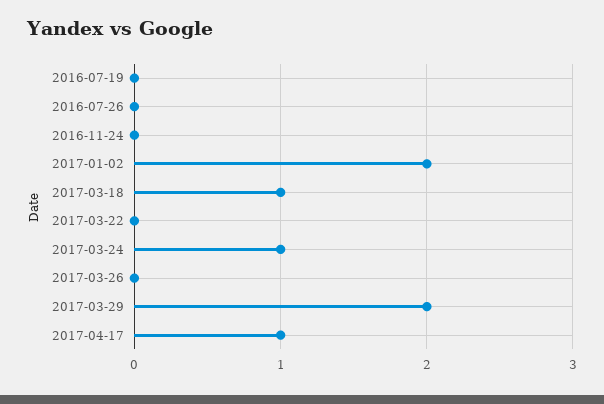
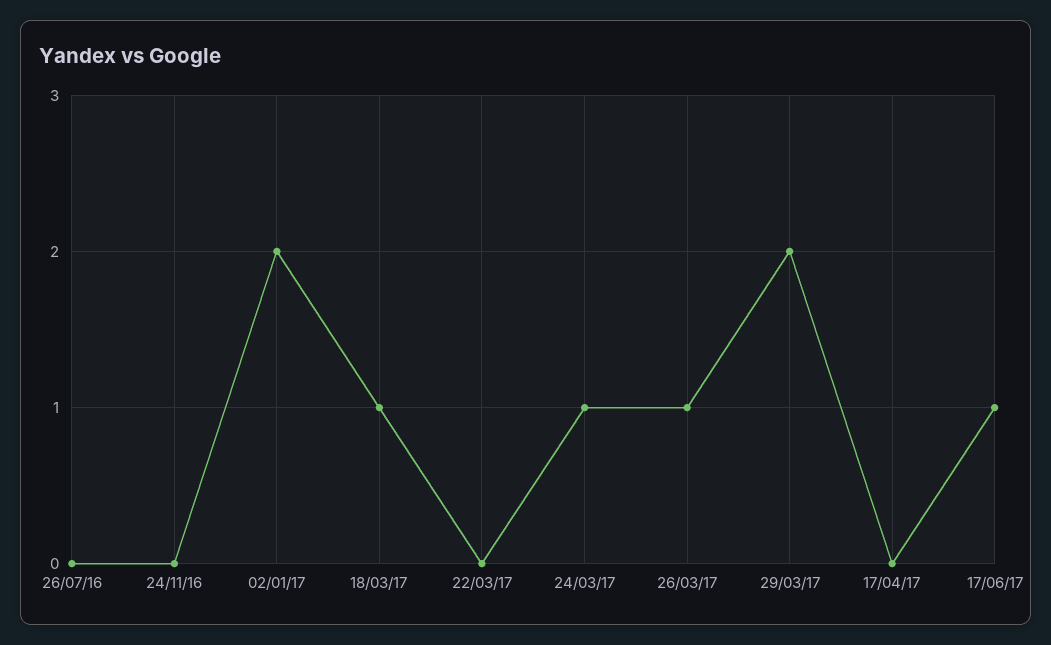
2016-07-19: 0 -> none
2017-03-26: 0 -> 1
2017-04-17: 1 -> 0
17/06/17: none -> 1

